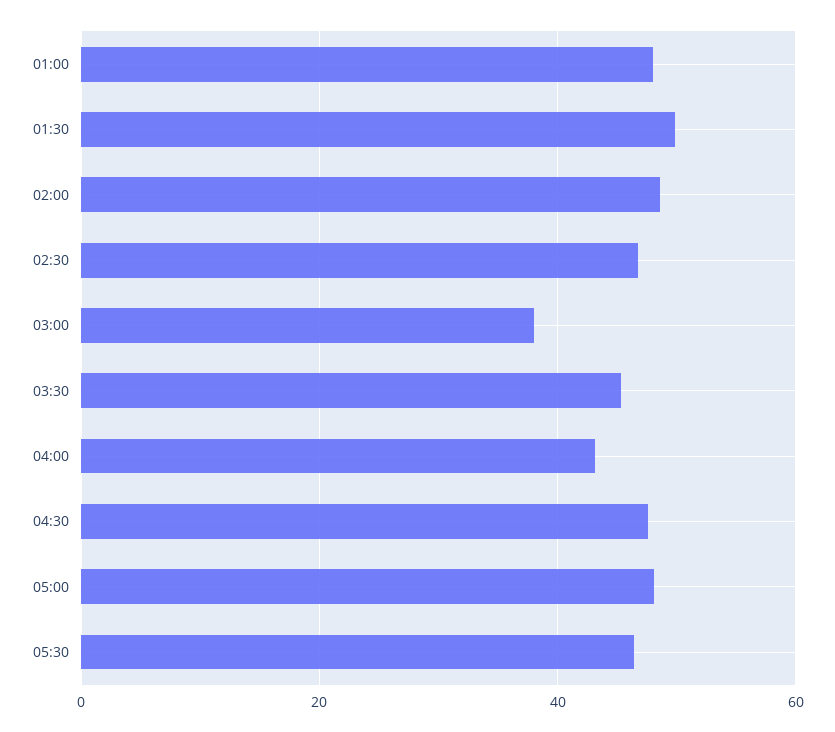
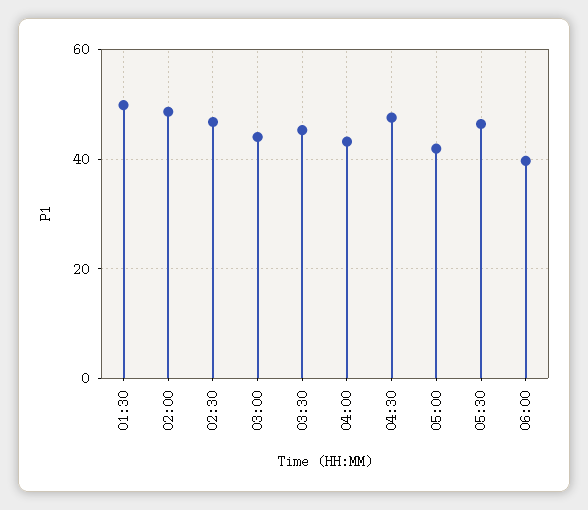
01:00: 48 -> none
03:00: 38 -> 44
05:00: 48 -> 42
06:00: none -> 40

